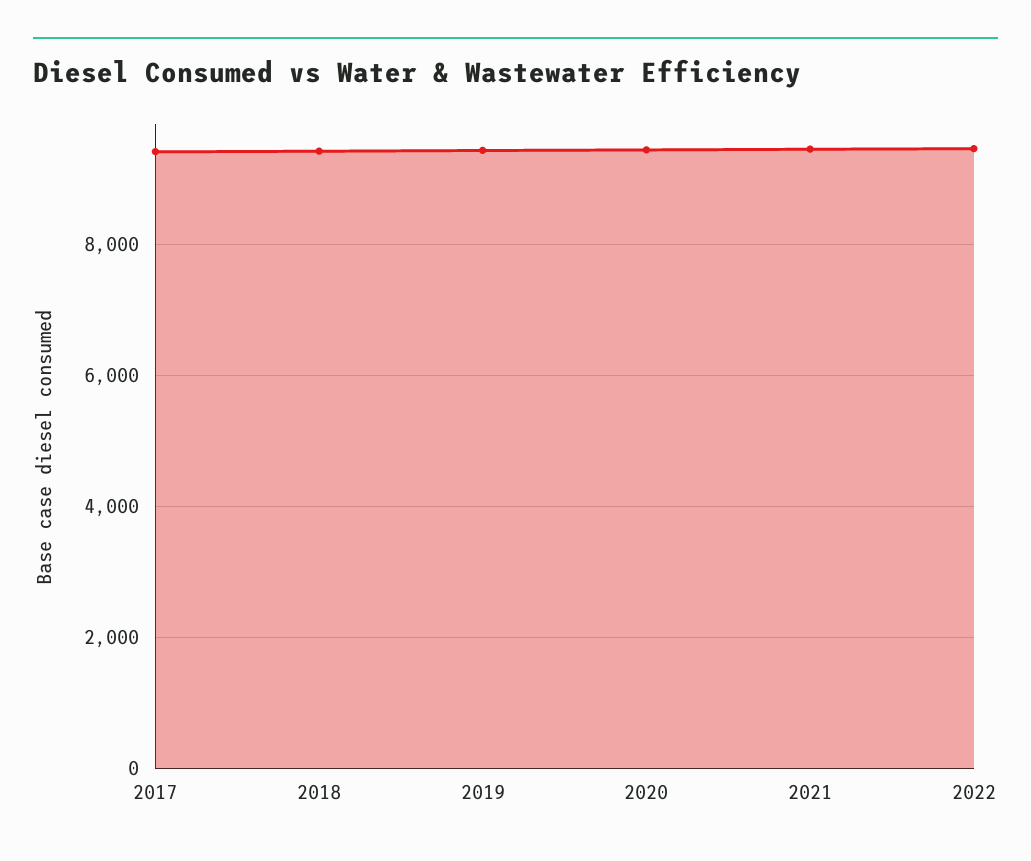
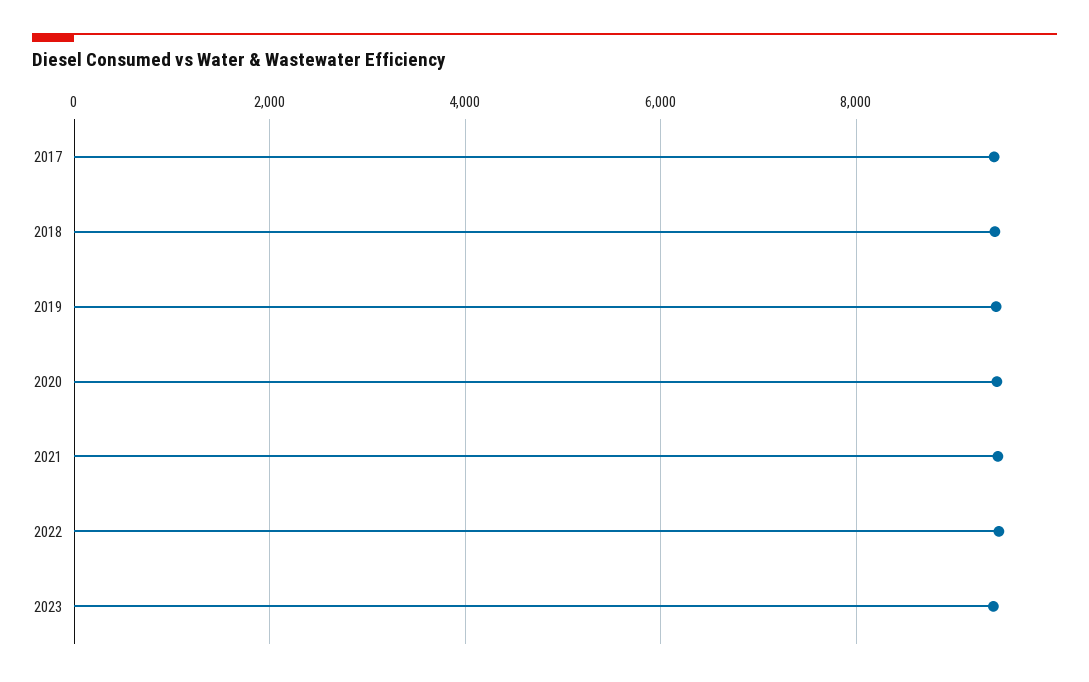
2023: none -> 9400

